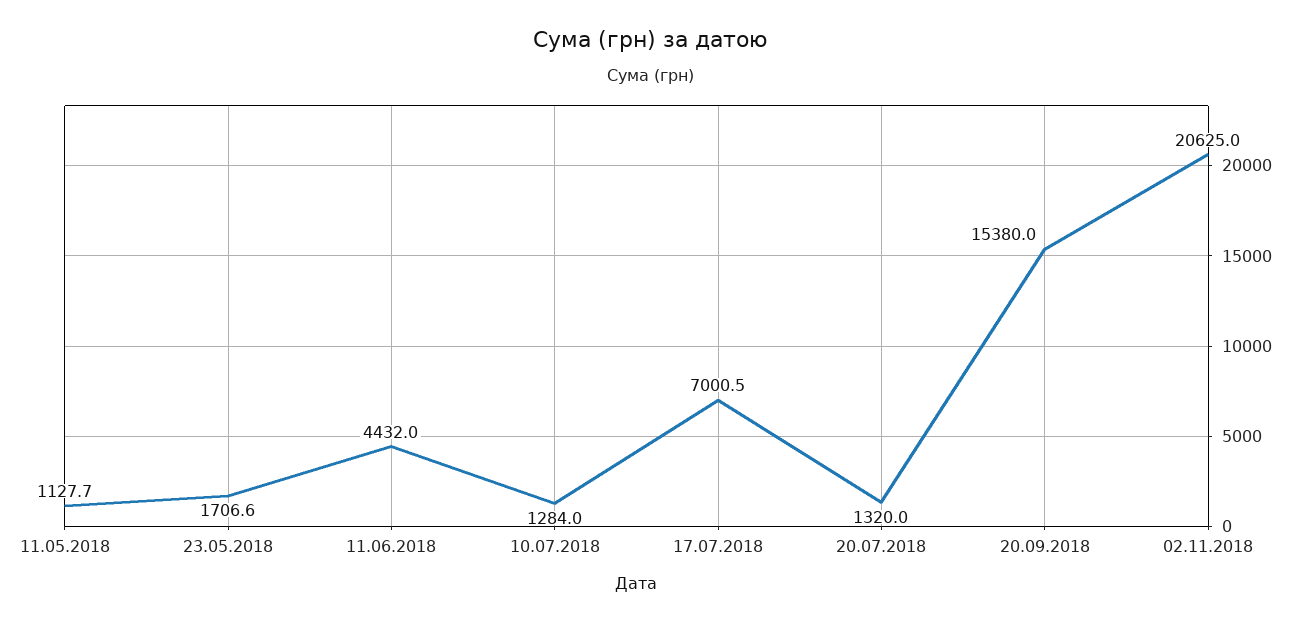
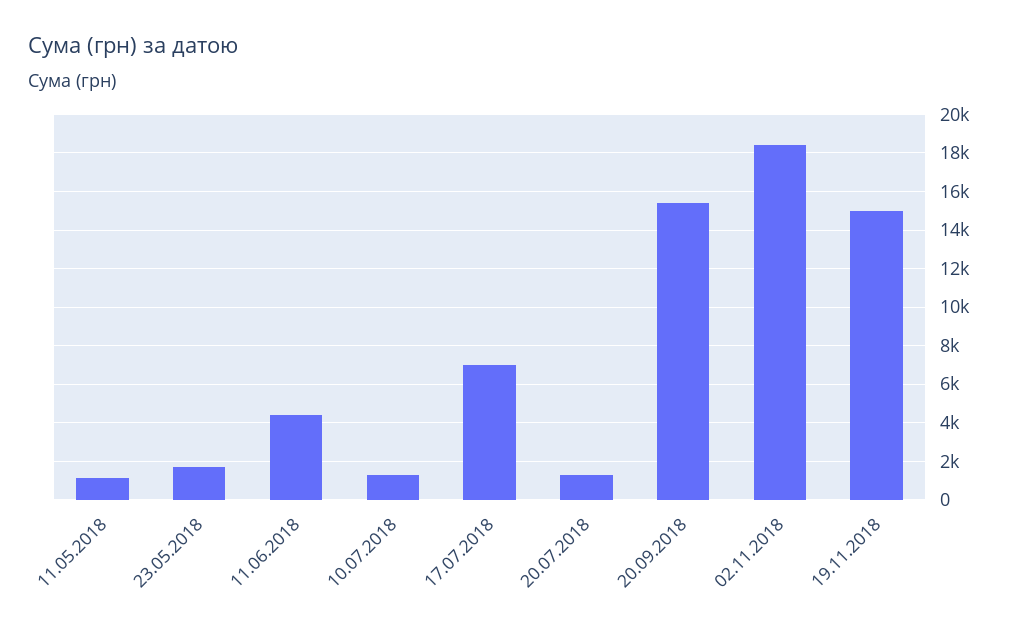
02.11.2018: 20625 -> 18500
19.11.2018: none -> 15000

